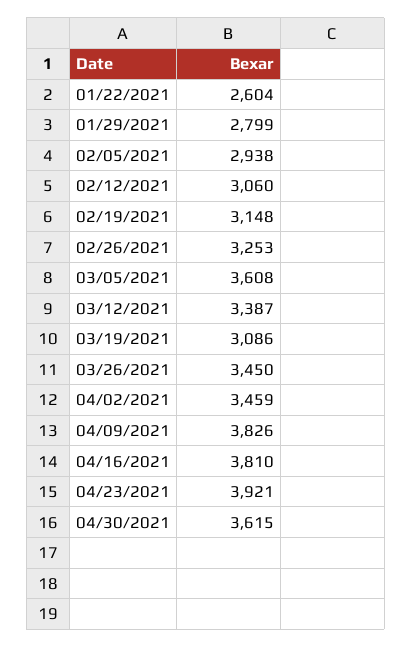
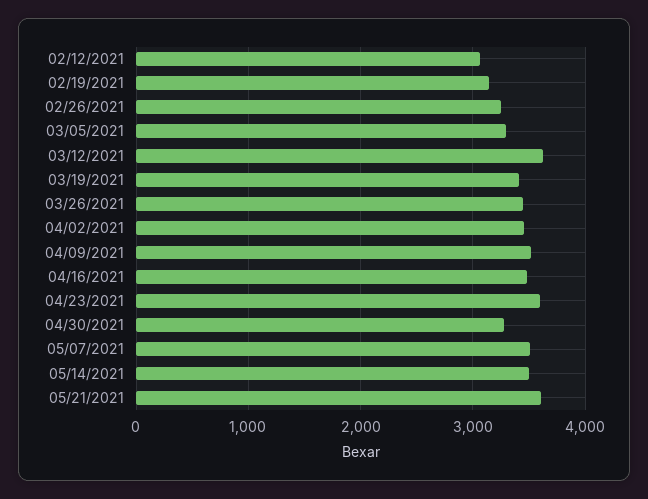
01/22/2021: 2604 -> none
01/29/2021: 2799 -> none
02/05/2021: 2938 -> none
03/05/2021: 3608 -> 3300
03/12/2021: 3387 -> 3600
03/19/2021: 3086 -> 3400
04/09/2021: 3826 -> 3500
04/16/2021: 3810 -> 3500
04/23/2021: 3921 -> 3600
04/30/2021: 3615 -> 3300
05/07/2021: none -> 3500
05/14/2021: none -> 3500
05/21/2021: none -> 3600

